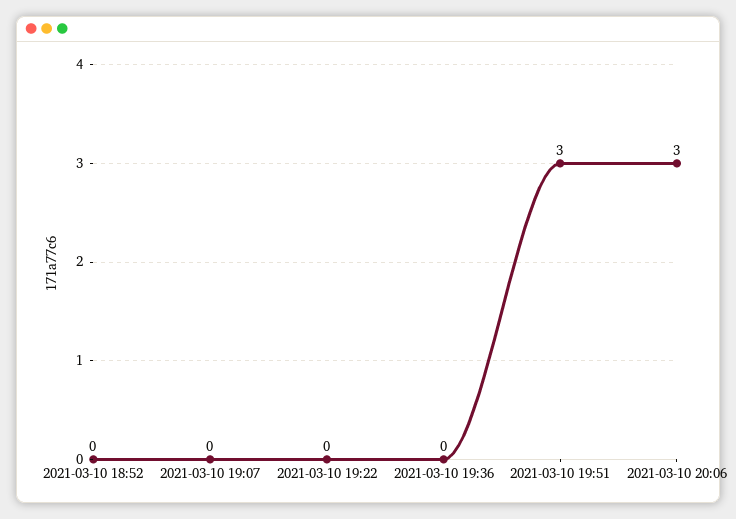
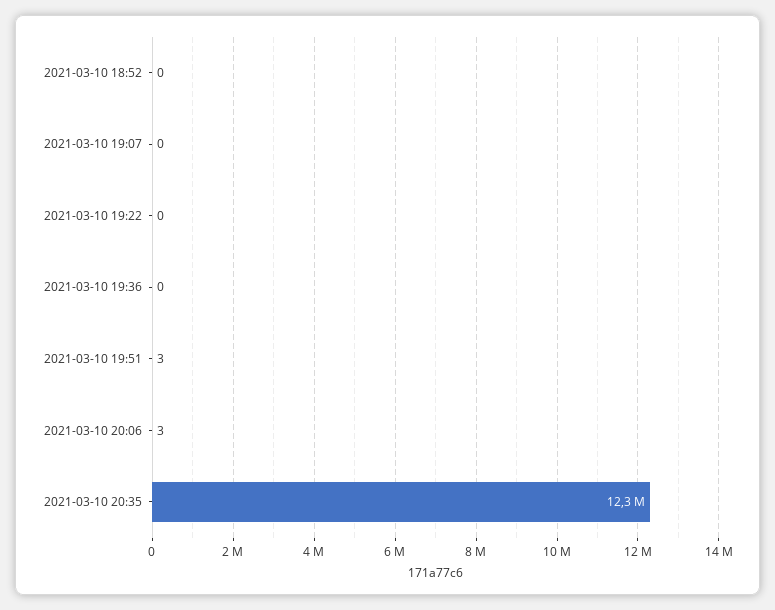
2021-03-10 20:35: none -> 12300000

